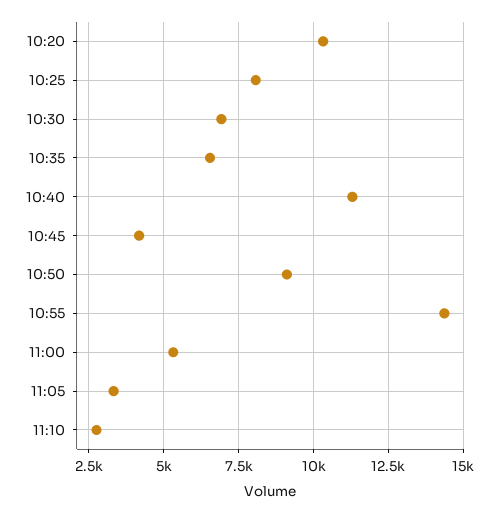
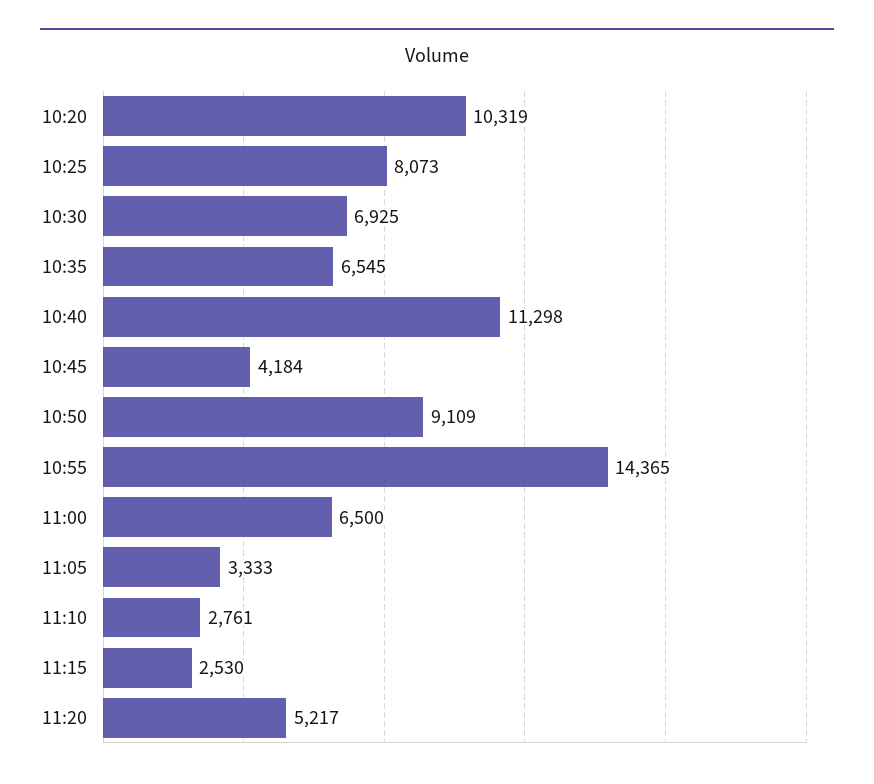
11:00: 5250 -> 6500
11:15: none -> 2530
11:20: none -> 5217

